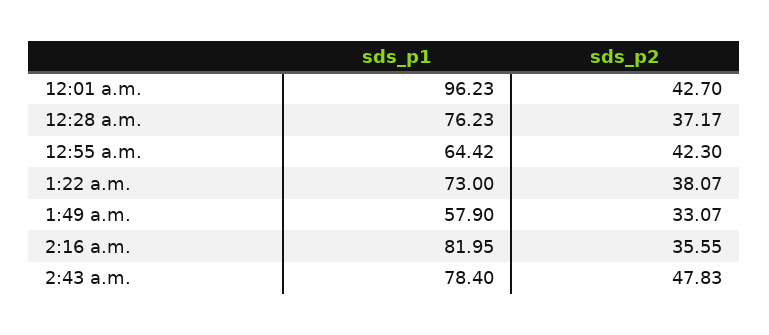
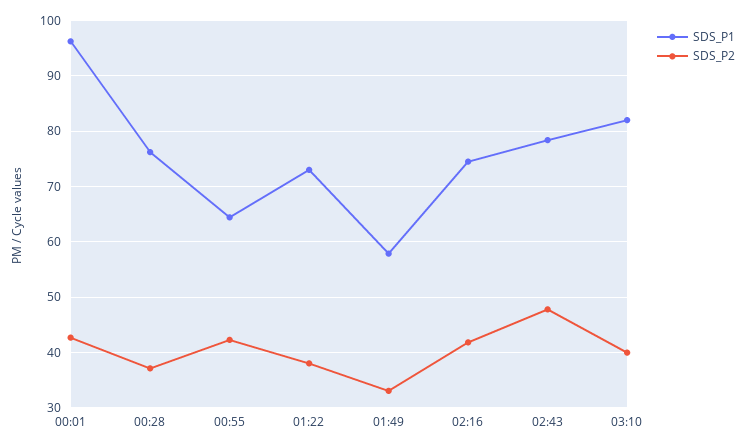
sds_p1, 2:16 a.m.: 81.95 -> 74
sds_p2, 2:16 a.m.: 35.55 -> 42
sds_p1, 03:10: none -> 82
sds_p2, 03:10: none -> 40

